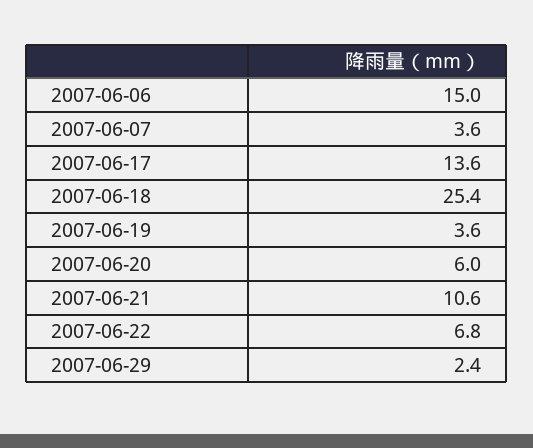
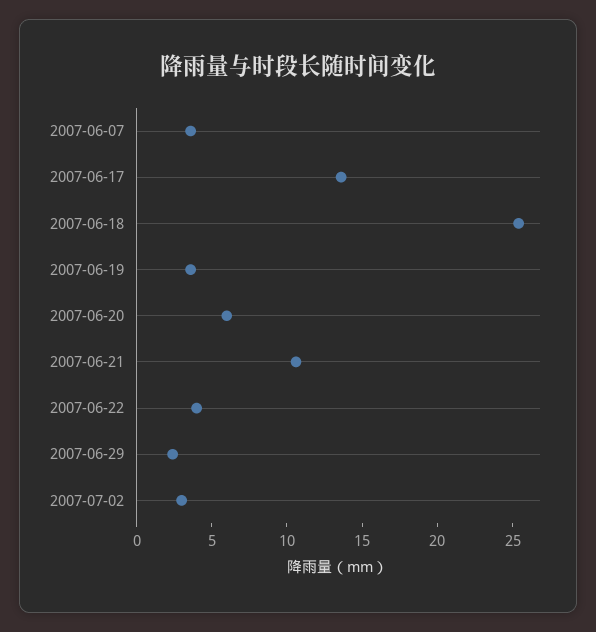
2007-06-06: 15 -> none
2007-06-22: 6.8 -> 4
2007-07-02: none -> 3

